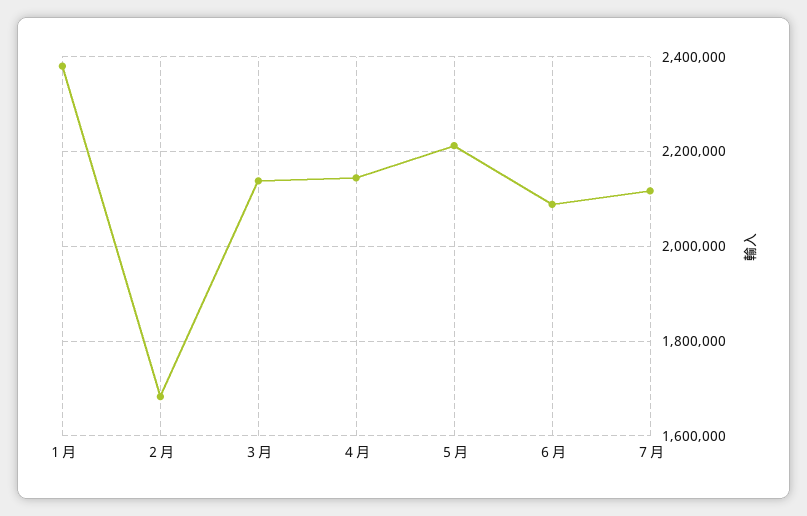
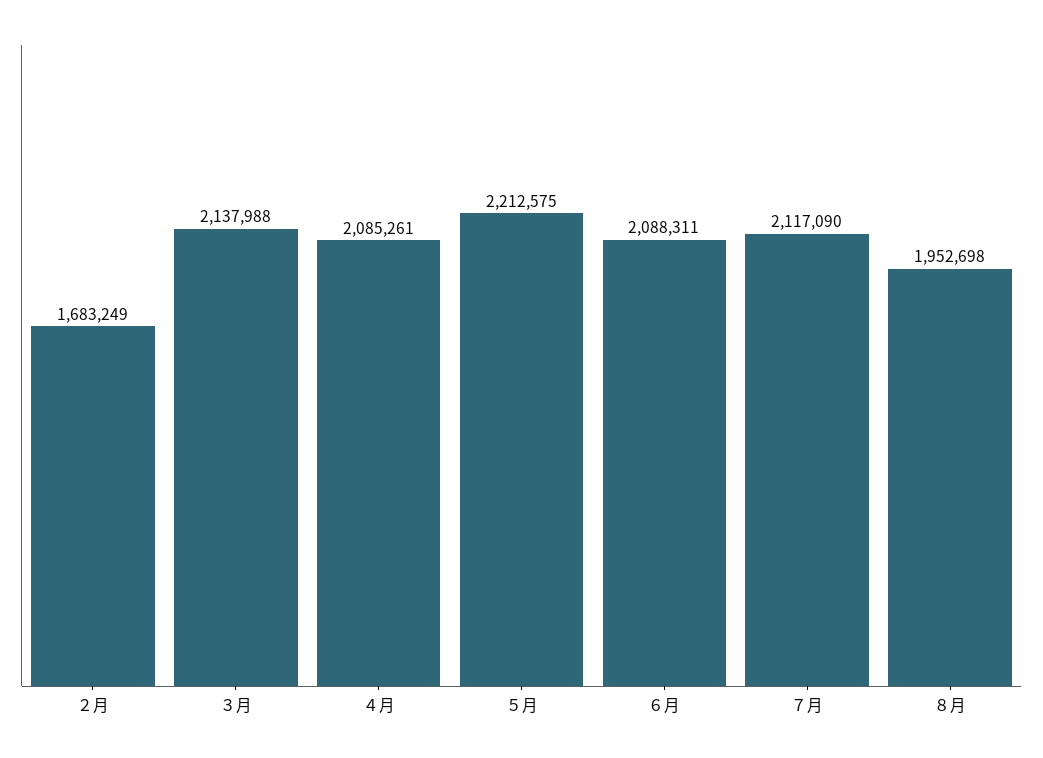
１月: 2380000 -> none
４月: 2140000 -> 2085261
８月: none -> 1952698

